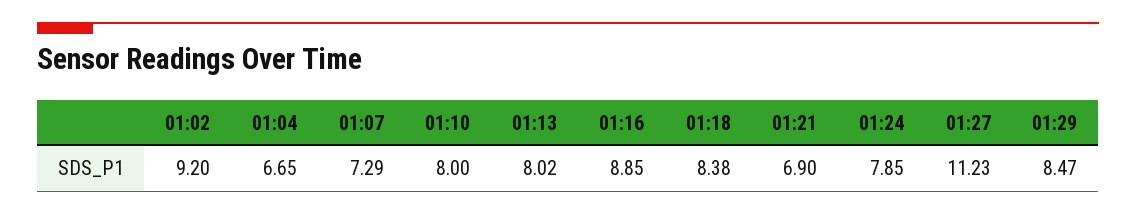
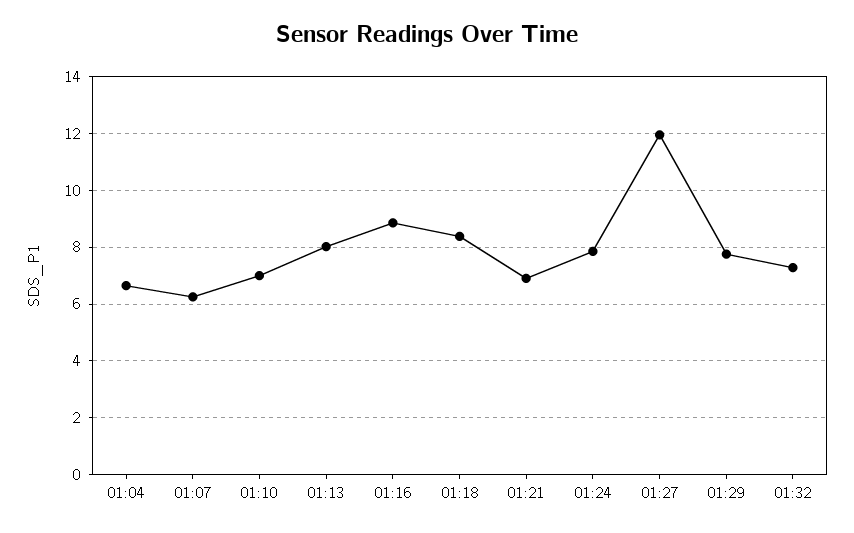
01:02: 9.2 -> none
01:07: 7.29 -> 6.25
01:10: 8 -> 7
01:27: 11.23 -> 12
01:29: 8.47 -> 7.75
01:32: none -> 7.25

